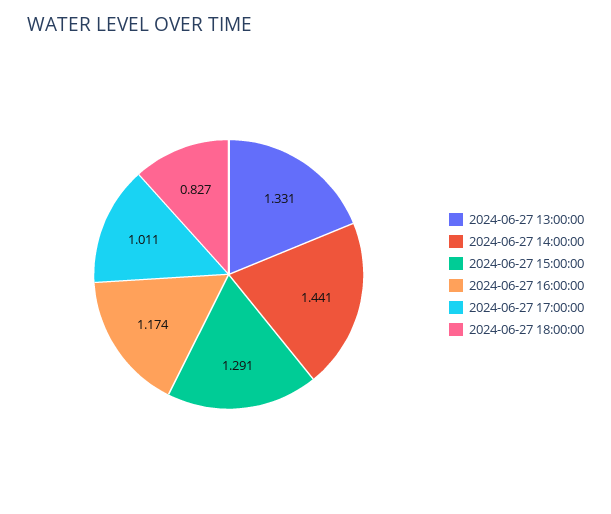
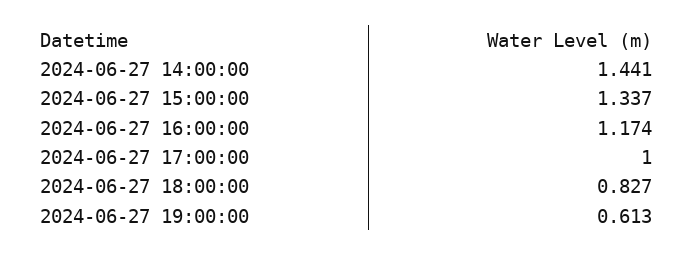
2024-06-27 13:00:00: 1.331 -> none
2024-06-27 15:00:00: 1.291 -> 1.337
2024-06-27 17:00:00: 1.011 -> 1
2024-06-27 19:00:00: none -> 0.613

